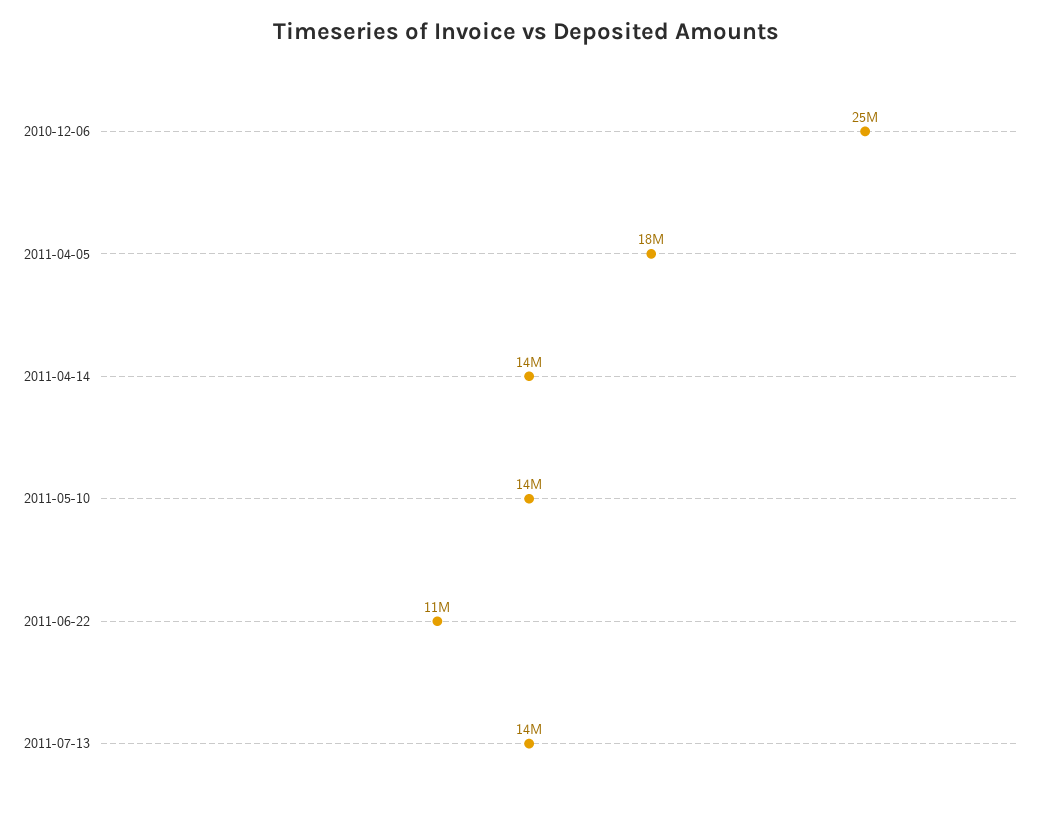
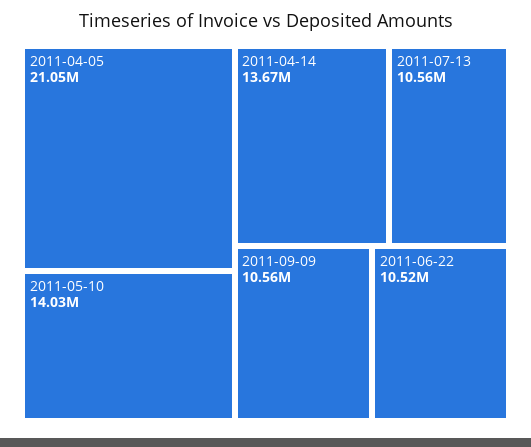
2010-12-06: 25000000 -> none
2011-04-05: 18000000 -> 21050000
2011-07-13: 14000000 -> 10560000
2011-09-09: none -> 10560000

